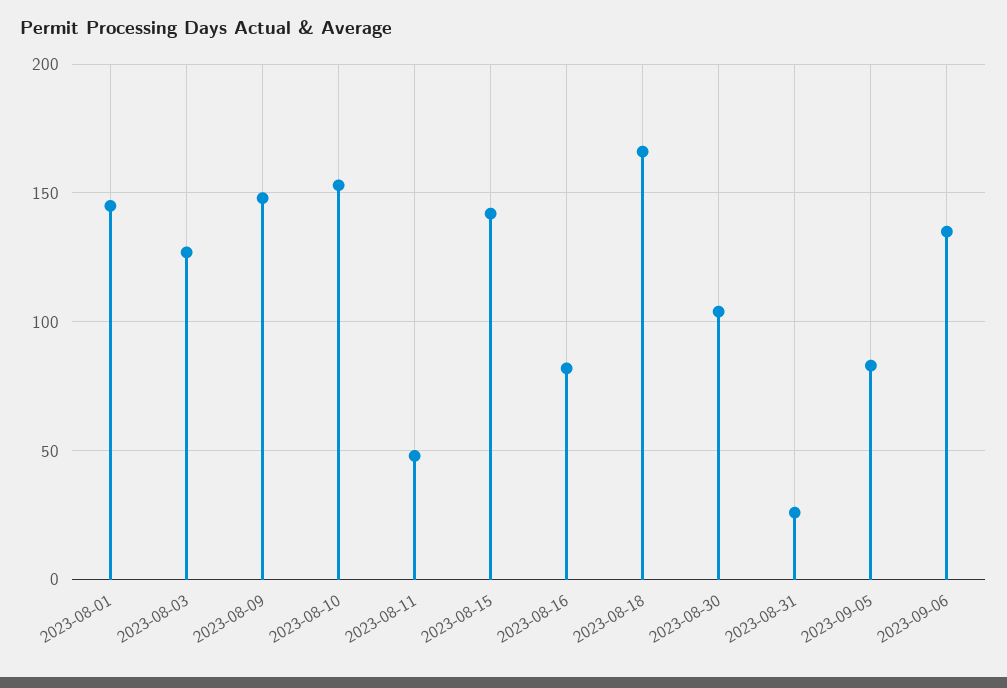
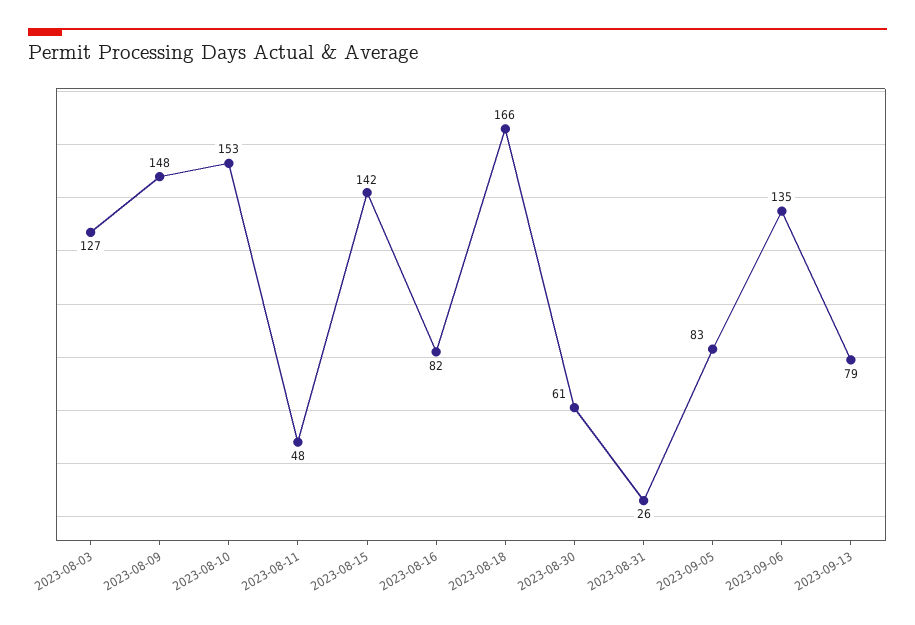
2023-08-01: 145 -> none
2023-08-30: 105 -> 61
2023-09-13: none -> 79

